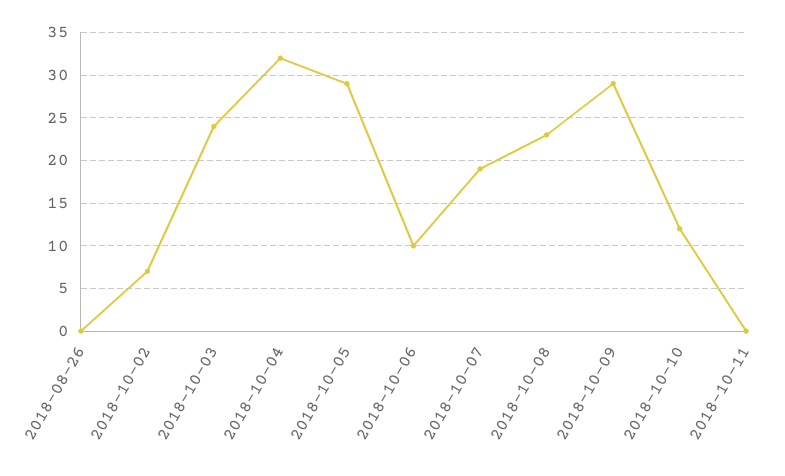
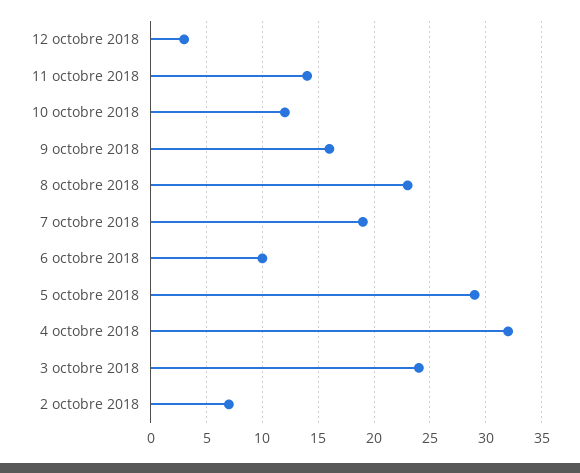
2018-08-26: 0 -> none
2018-10-09: 29 -> 16
2018-10-11: 0 -> 14
12 octobre 2018: none -> 3

